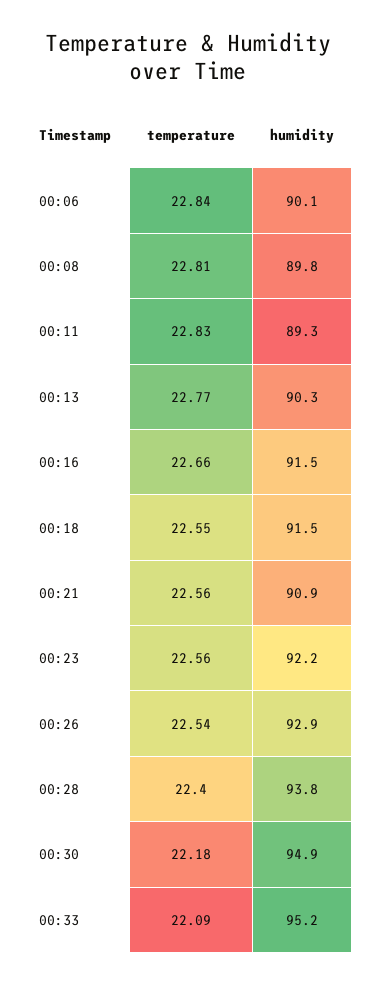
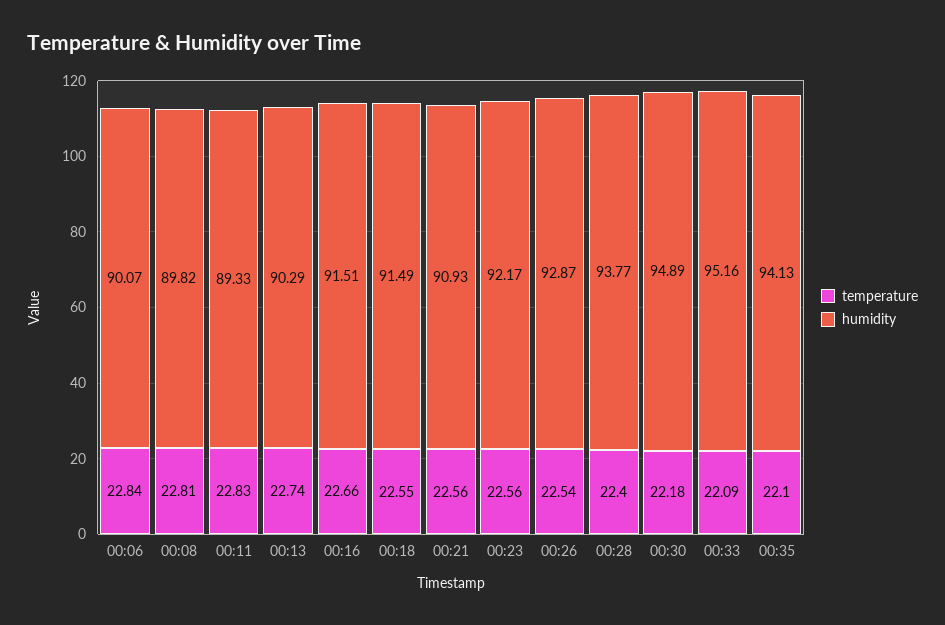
temperature, 00:13: 22.77 -> 22.74
temperature, 00:35: none -> 22.1
humidity, 00:35: none -> 94.13

